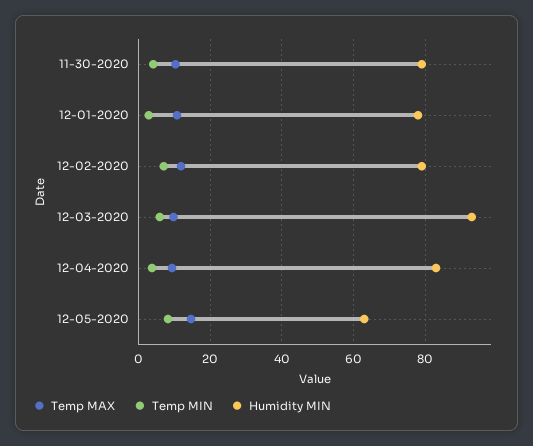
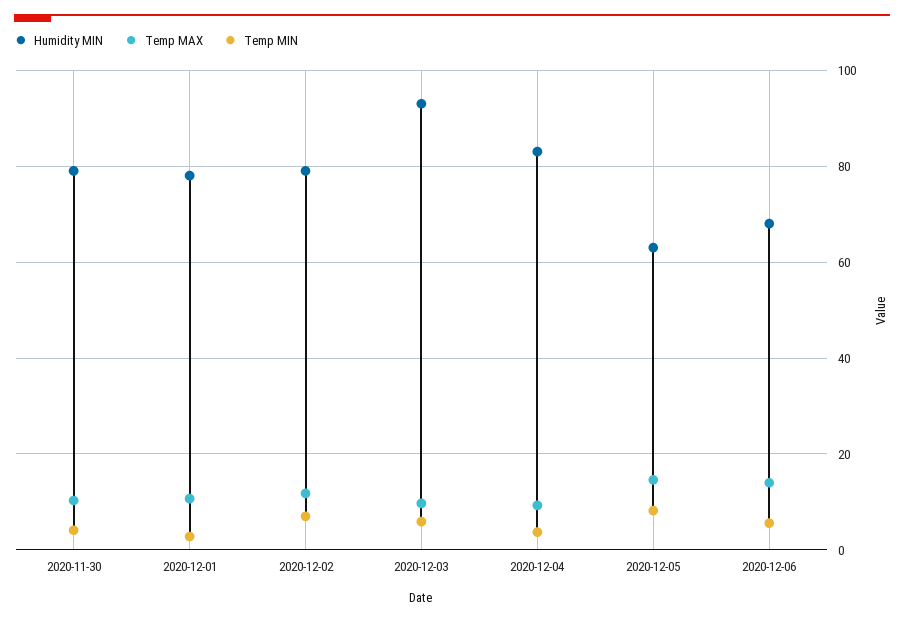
Humidity MIN, 2020-12-06: none -> 68
Temp MAX, 2020-12-06: none -> 14
Temp MIN, 2020-12-06: none -> 6

